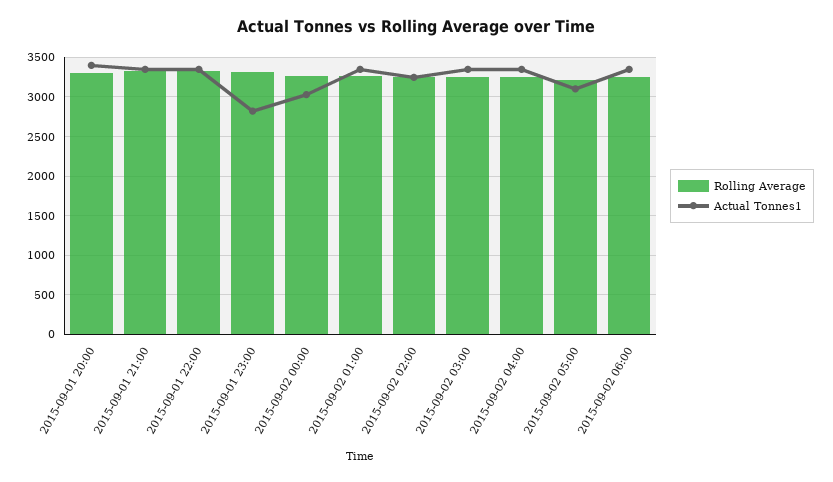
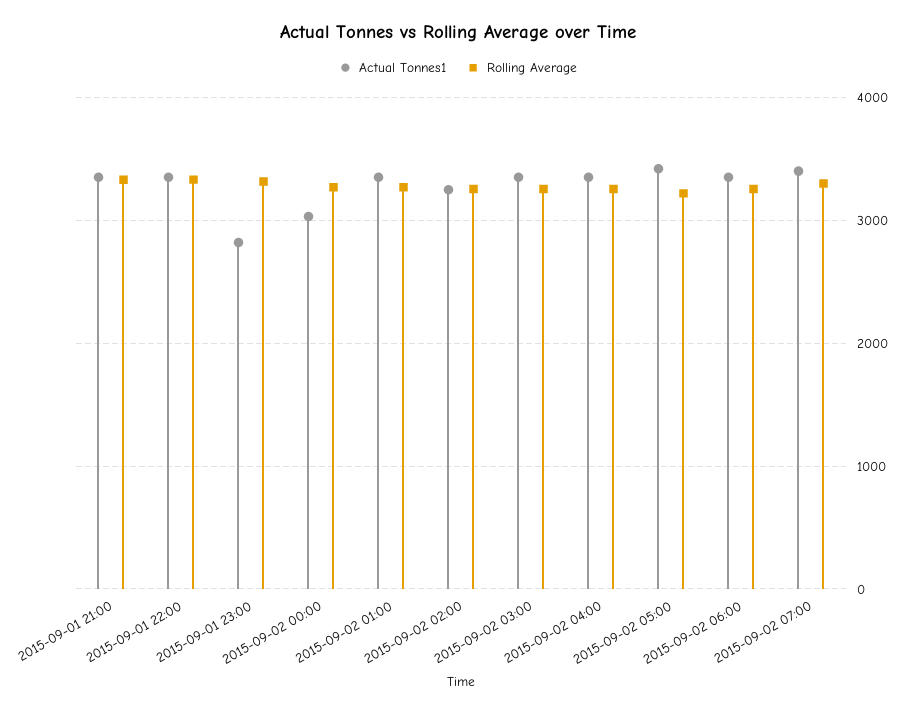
Rolling Average, 2015-09-01 20:00: 3300 -> none
Actual Tonnes1, 2015-09-01 20:00: 3400 -> none
Actual Tonnes1, 2015-09-02 05:00: 3100 -> 3400
Actual Tonnes1, 2015-09-02 07:00: none -> 3400
Rolling Average, 2015-09-02 07:00: none -> 3300

